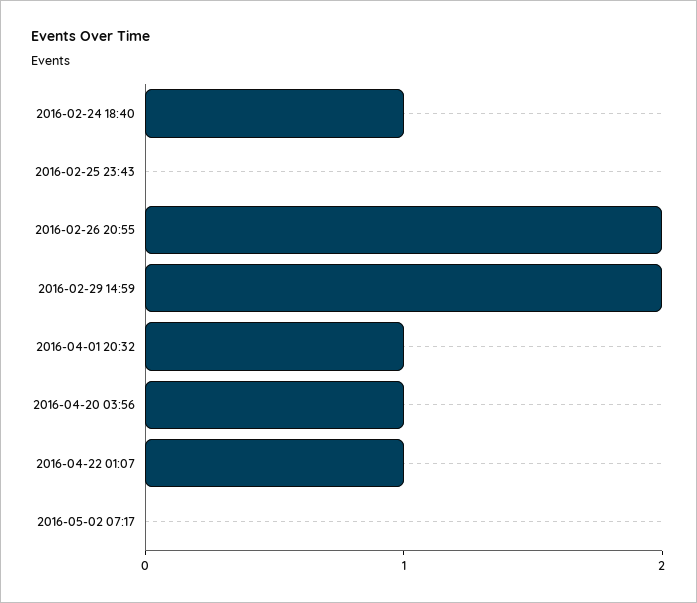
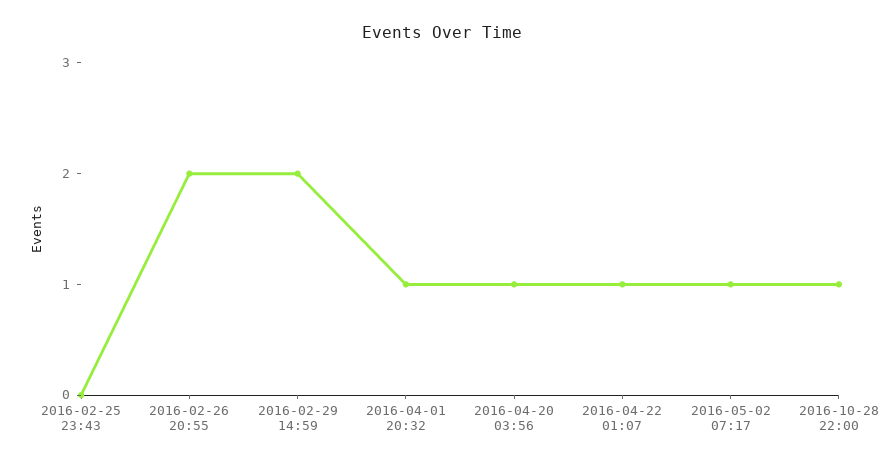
2016-02-24 18:40: 1 -> none
2016-05-02 07:17: 0 -> 1
2016-10-28 22:00: none -> 1

